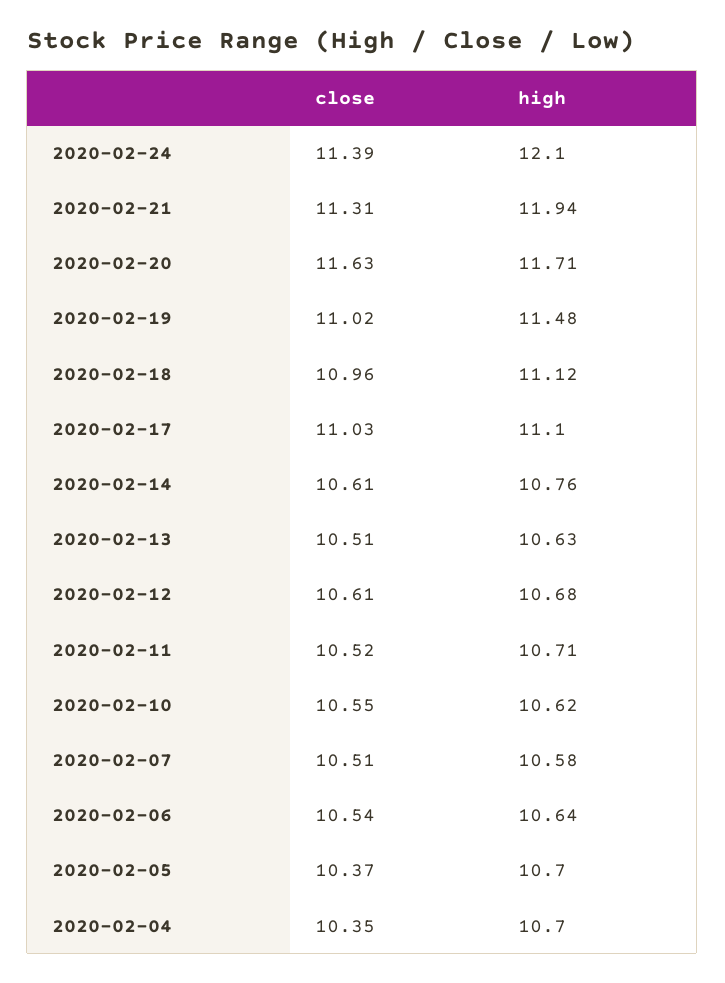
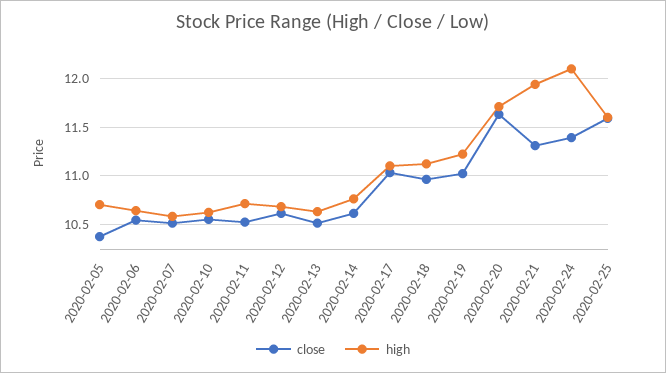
high, 2020-02-19: 11.48 -> 11.2
close, 2020-02-04: 10.35 -> none
high, 2020-02-04: 10.7 -> none
close, 2020-02-25: none -> 11.6
high, 2020-02-25: none -> 11.6

